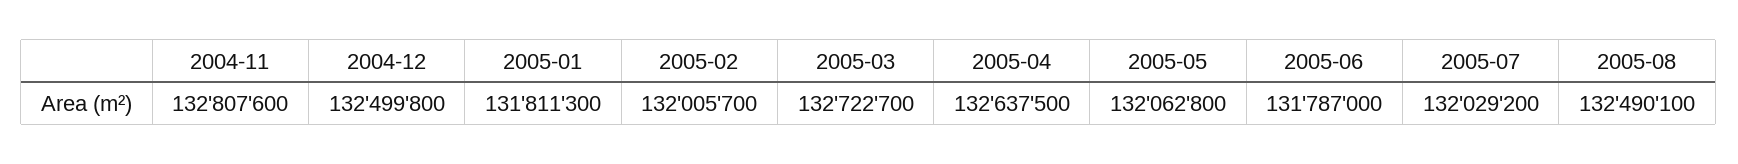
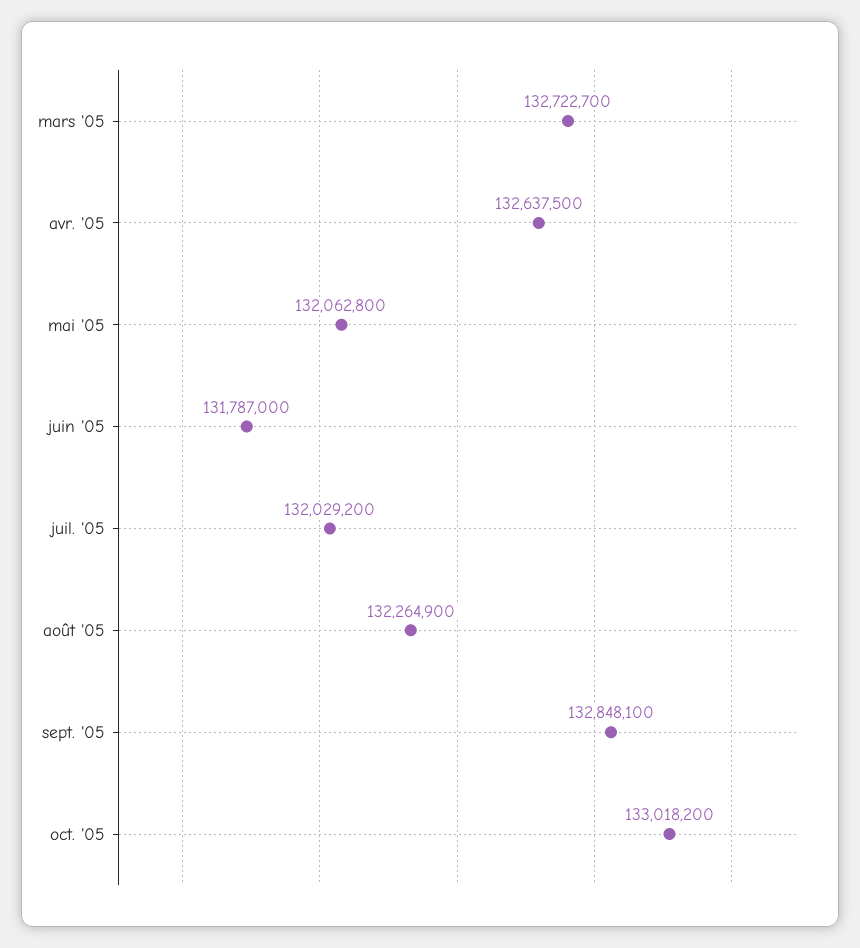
2004-11: 132807600 -> none
2004-12: 132499800 -> none
2005-01: 131811300 -> none
2005-02: 132005700 -> none
2005-08: 132490100 -> 132264900
sept. '05: none -> 132848100
oct. '05: none -> 133018200

